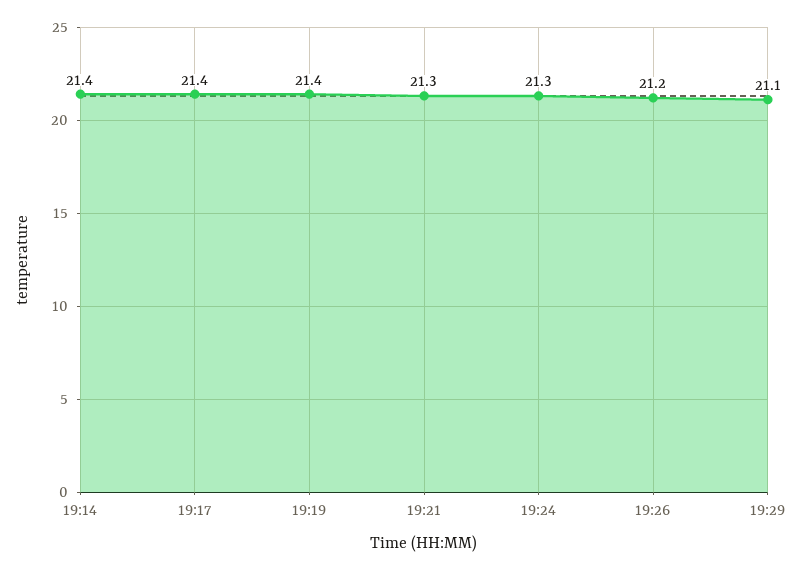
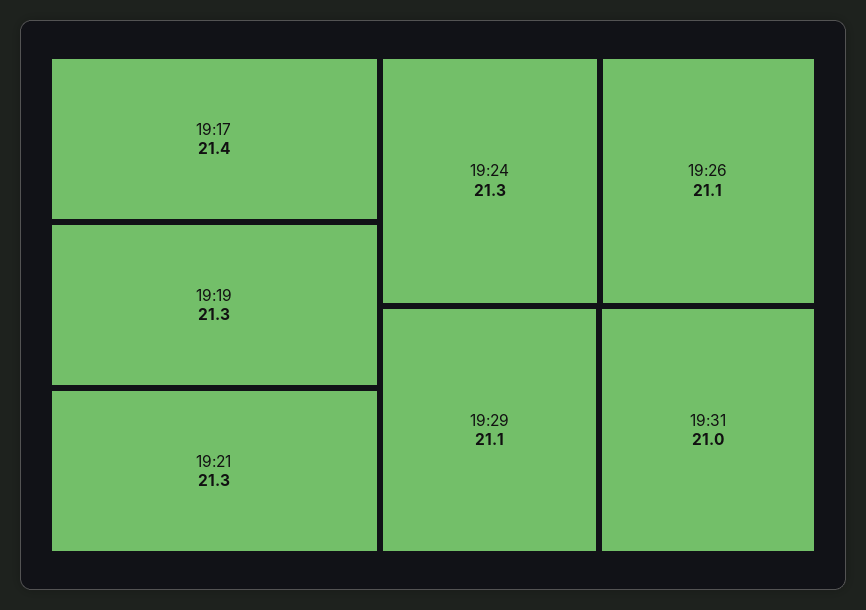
19:14: 21.4 -> none
19:19: 21.4 -> 21.3
19:26: 21.2 -> 21.1
19:31: none -> 21

